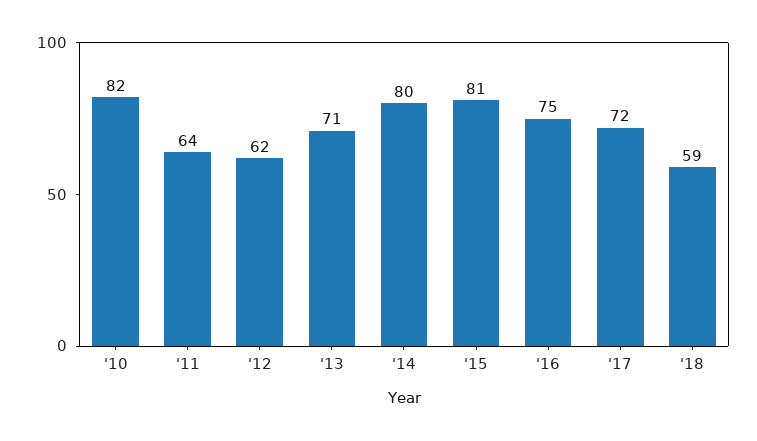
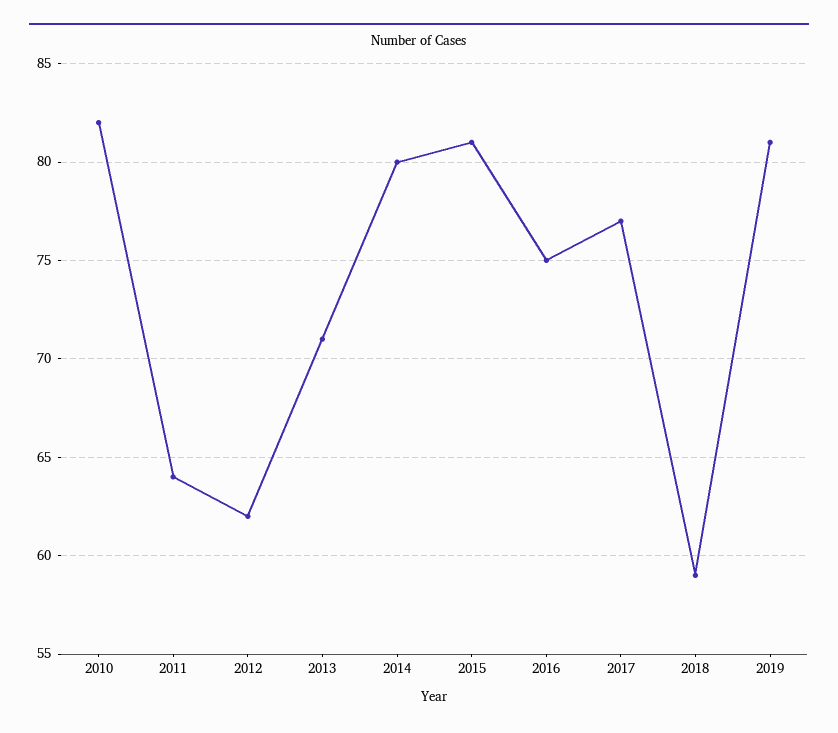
'17: 72 -> 77
2019: none -> 81

